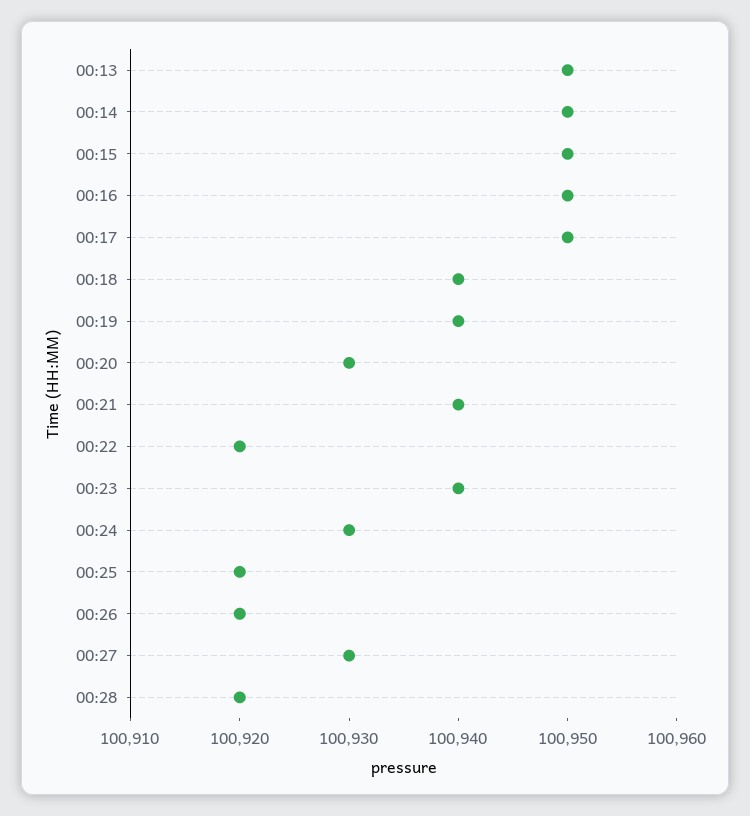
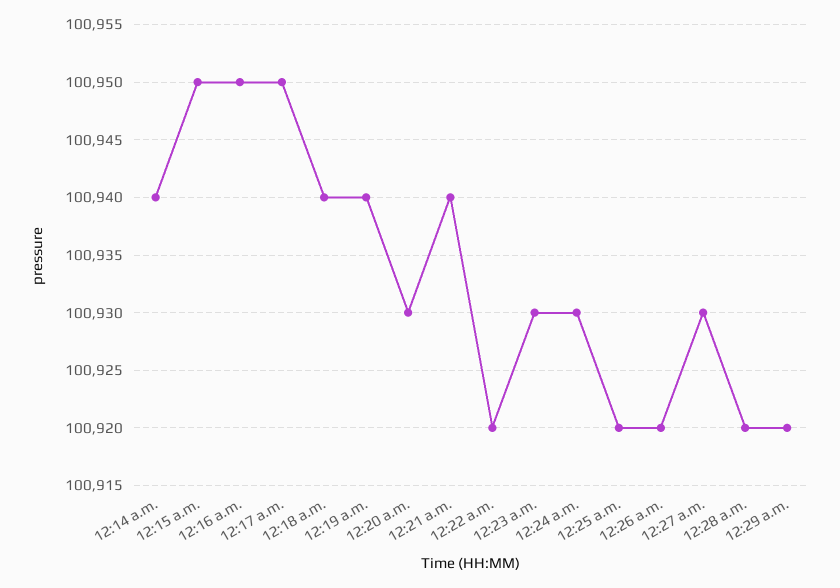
00:13: 100950 -> none
00:14: 100950 -> 100940
00:23: 100940 -> 100930
12:29 a.m.: none -> 100920

